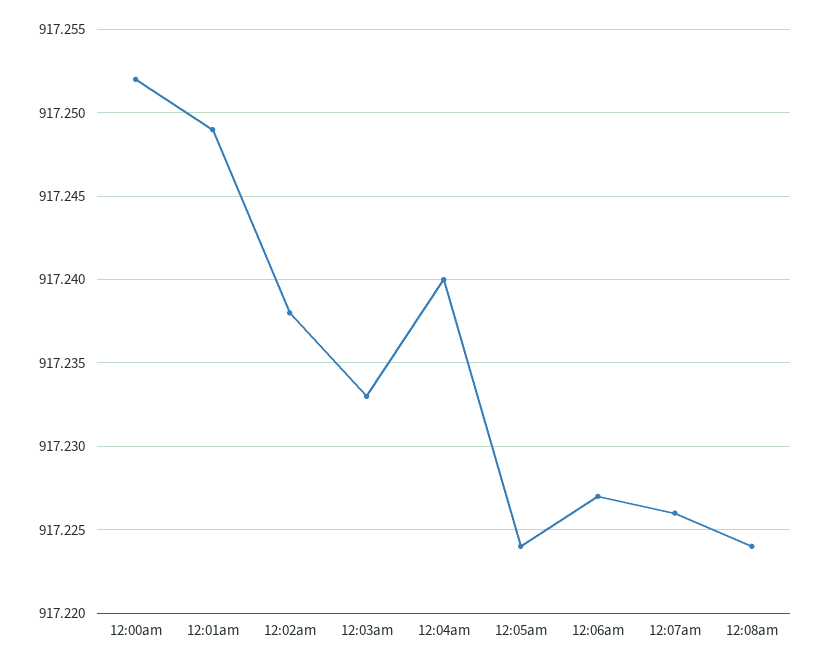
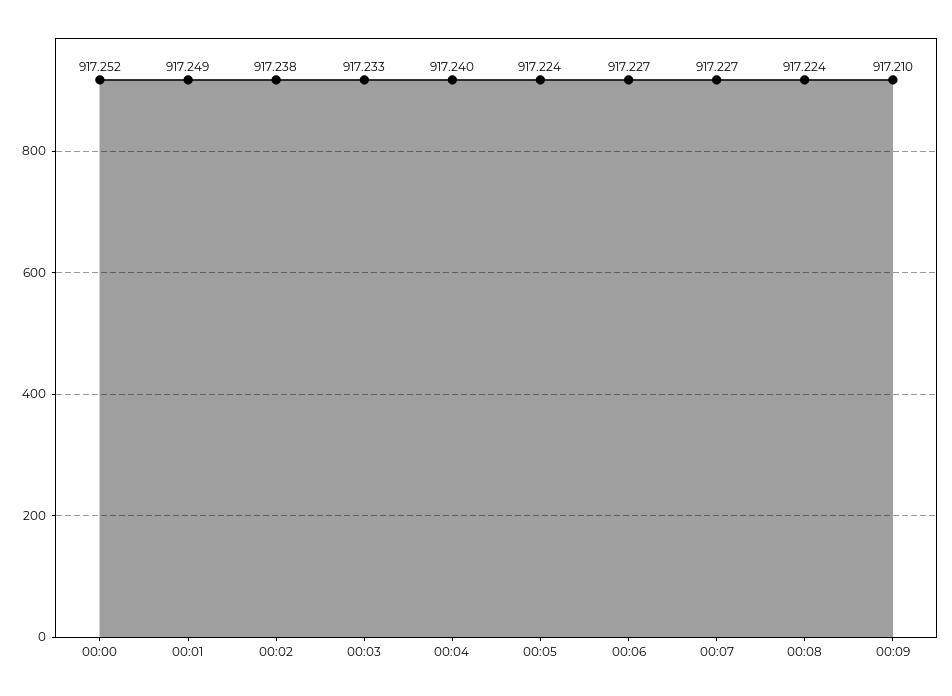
12:07am: 917.226 -> 917.227
00:09: none -> 917.21

